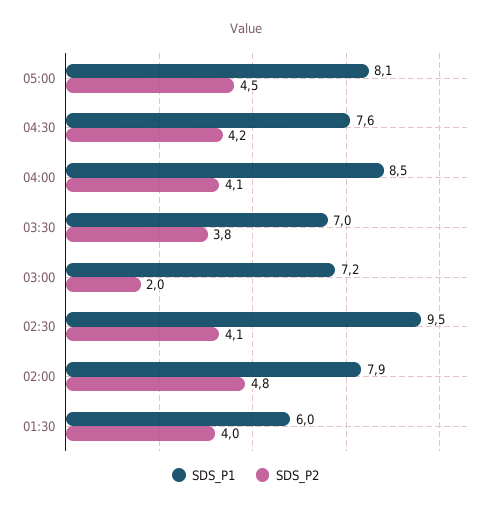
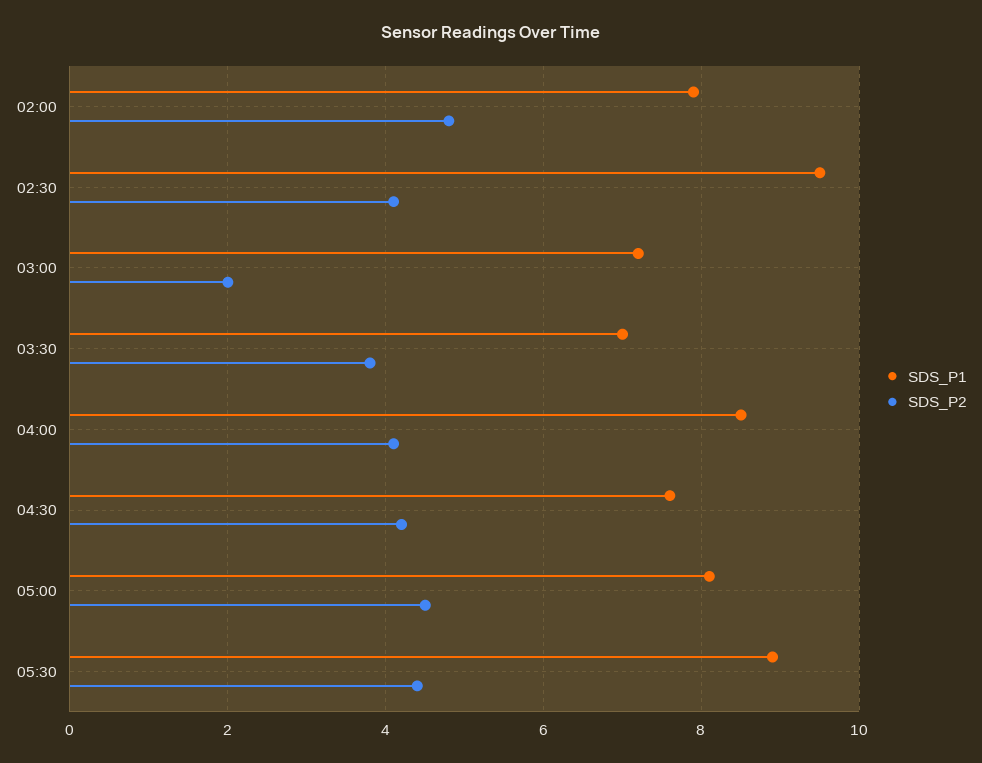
SDS_P1, 01:30: 6 -> none
SDS_P2, 01:30: 4 -> none
SDS_P1, 05:30: none -> 9
SDS_P2, 05:30: none -> 4.5

